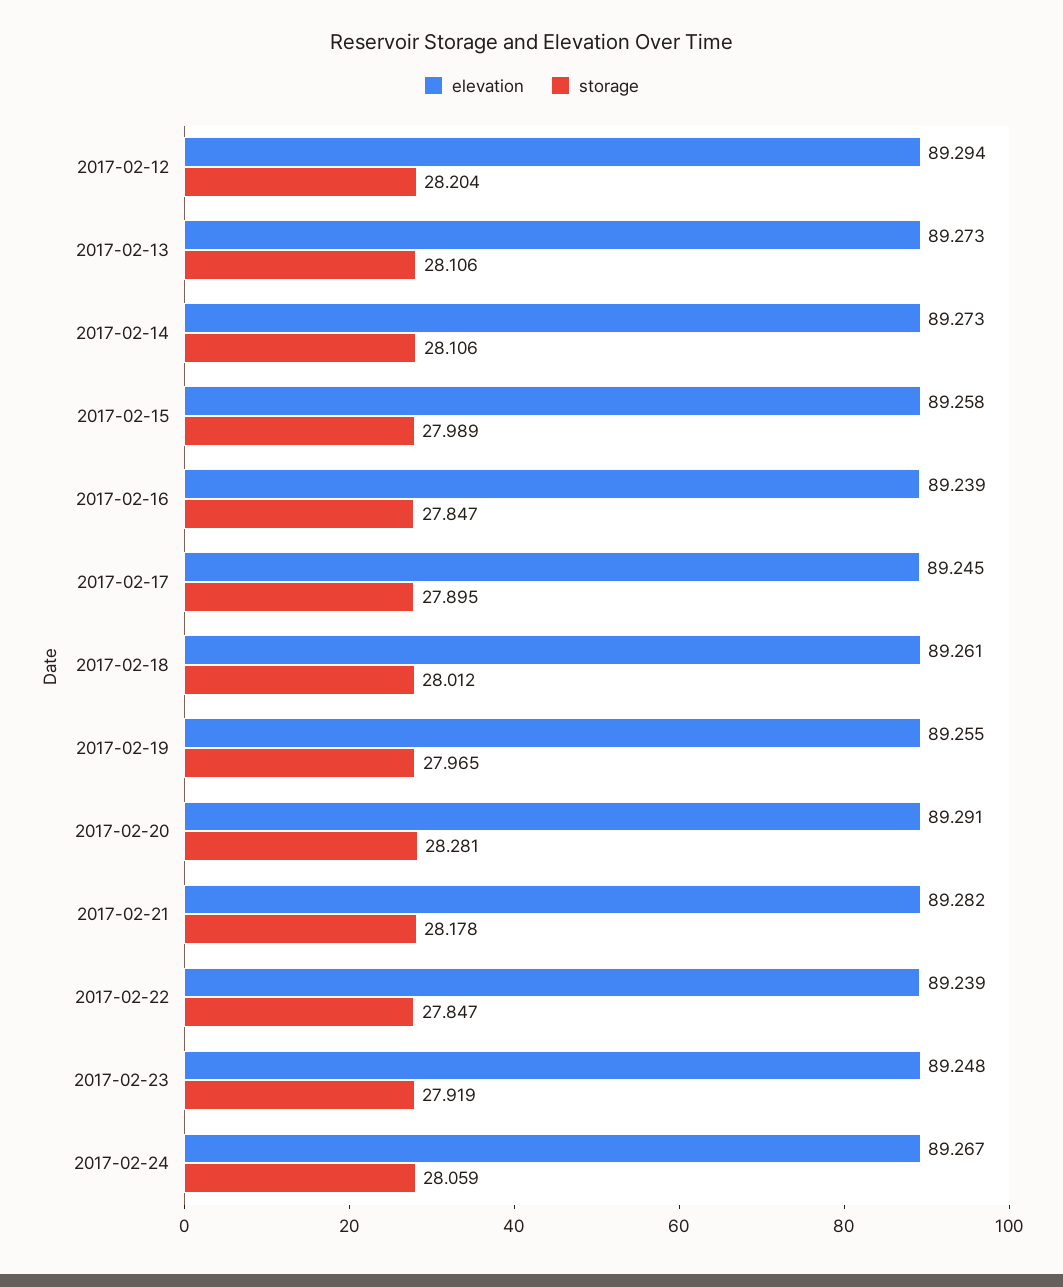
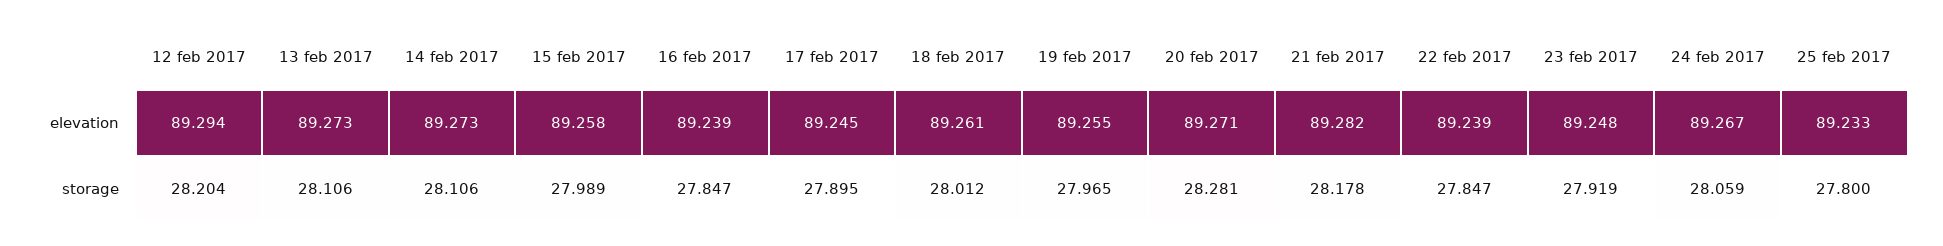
elevation, 2017-02-20: 89.291 -> 89.271
elevation, 25 feb 2017: none -> 89.233
storage, 25 feb 2017: none -> 27.8

